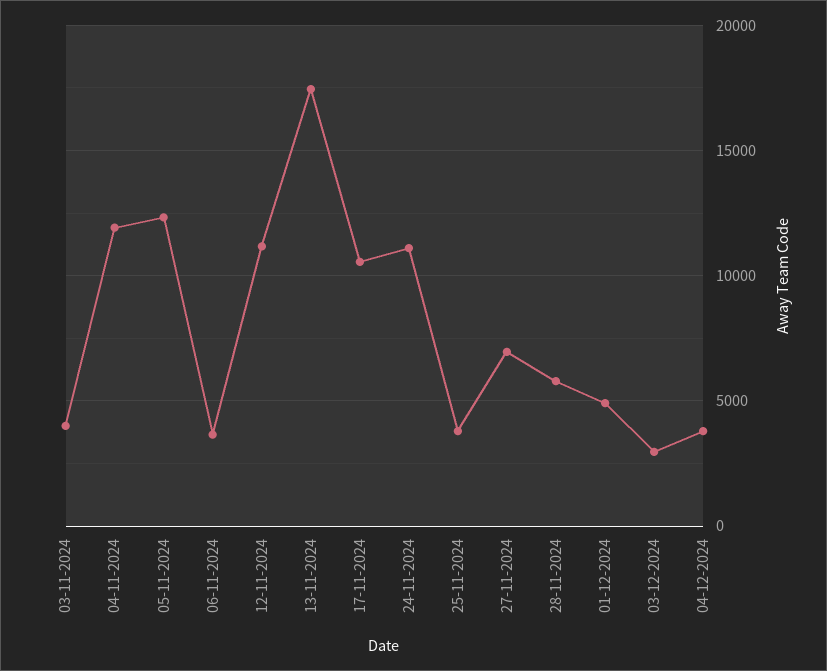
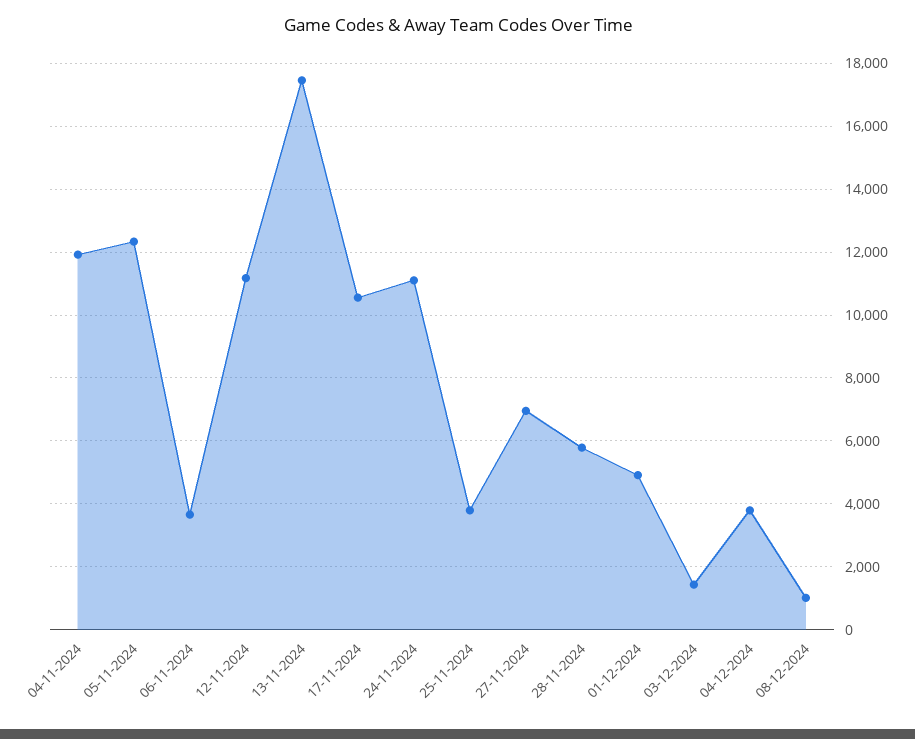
03-11-2024: 4000 -> none
03-12-2024: 3000 -> 1400
08-12-2024: none -> 1000

